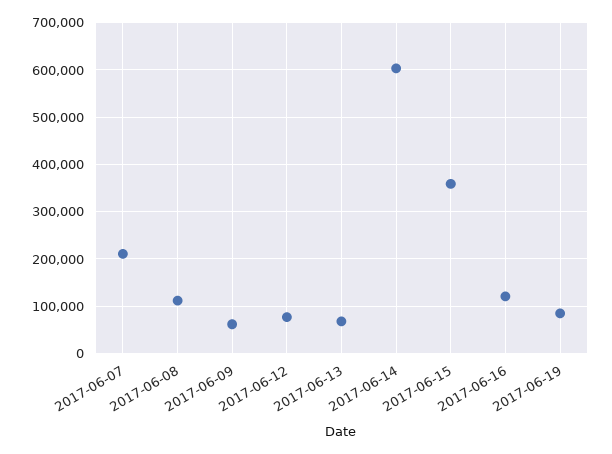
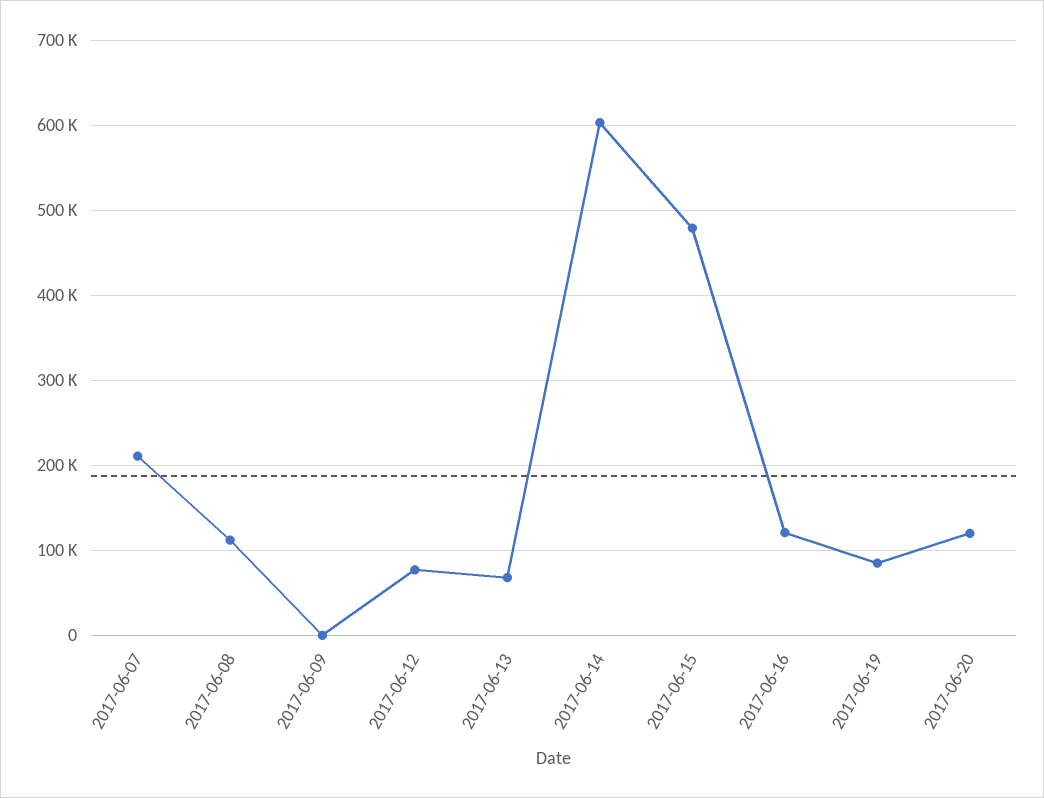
2017-06-09: 60000 -> 0
2017-06-15: 360000 -> 480000
2017-06-20: none -> 120000

